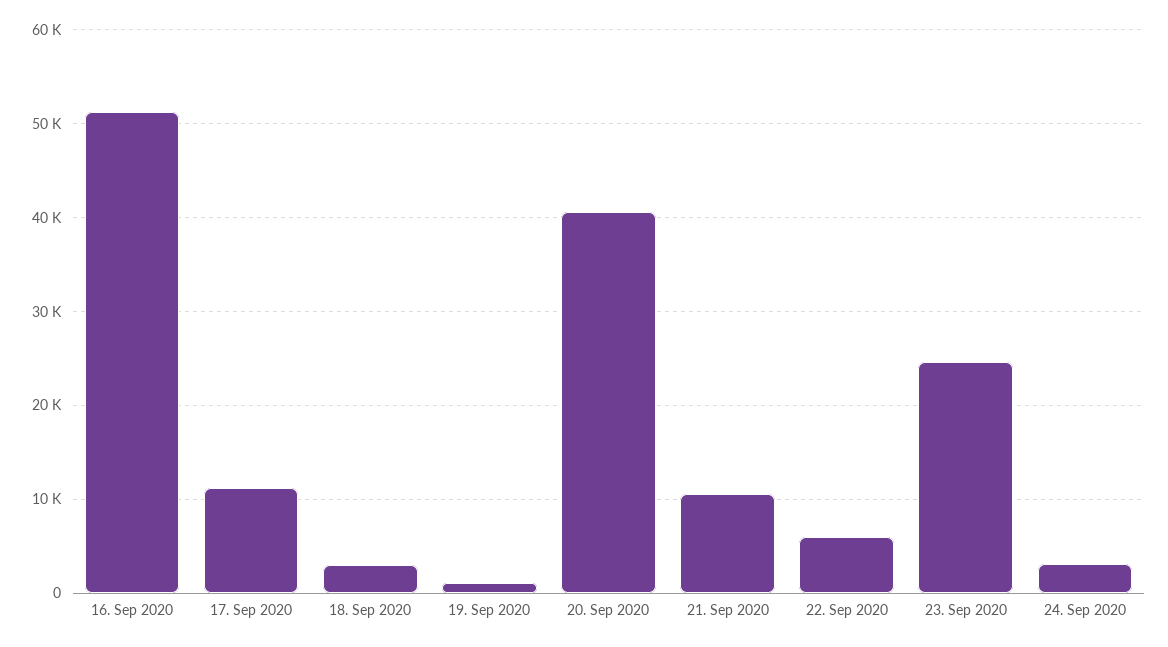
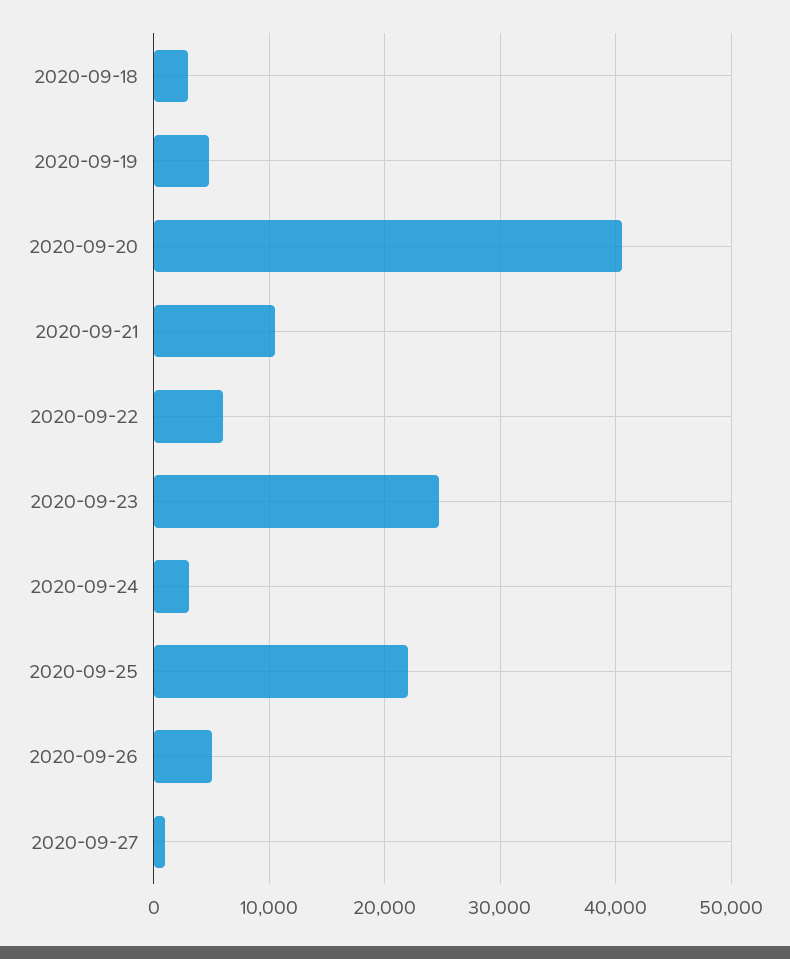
16. Sep 2020: 51000 -> none
17. Sep 2020: 11000 -> none
19. Sep 2020: 1000 -> 5000
2020-09-25: none -> 22000
2020-09-26: none -> 5000
2020-09-27: none -> 1000

